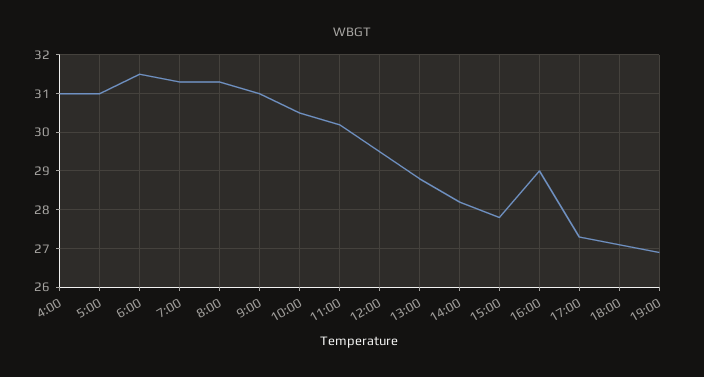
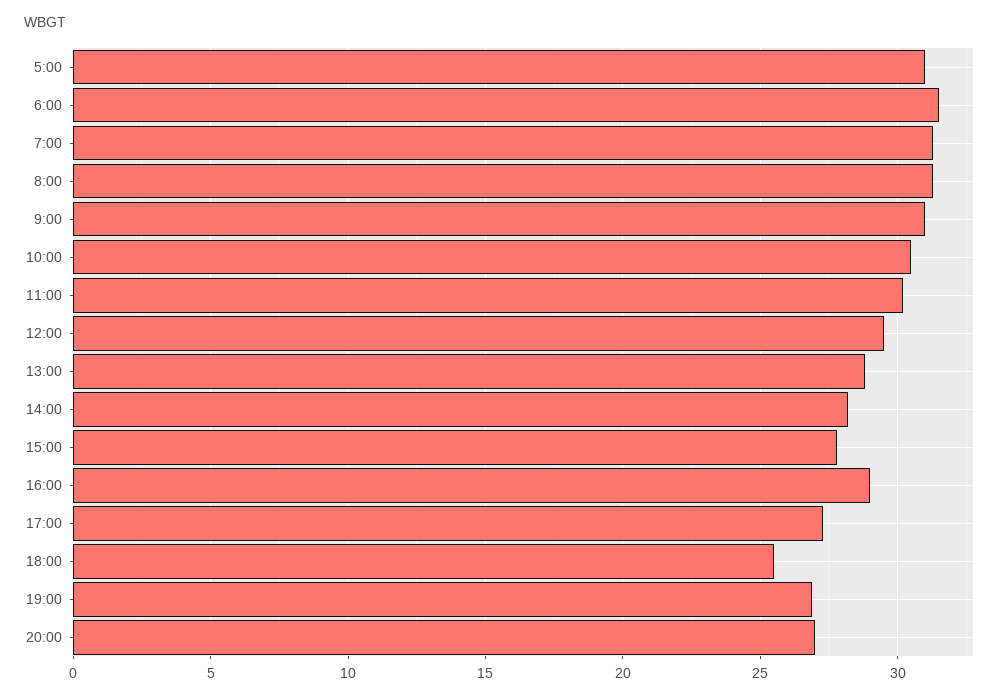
4:00: 31 -> none
18:00: 27 -> 25.5
20:00: none -> 27

